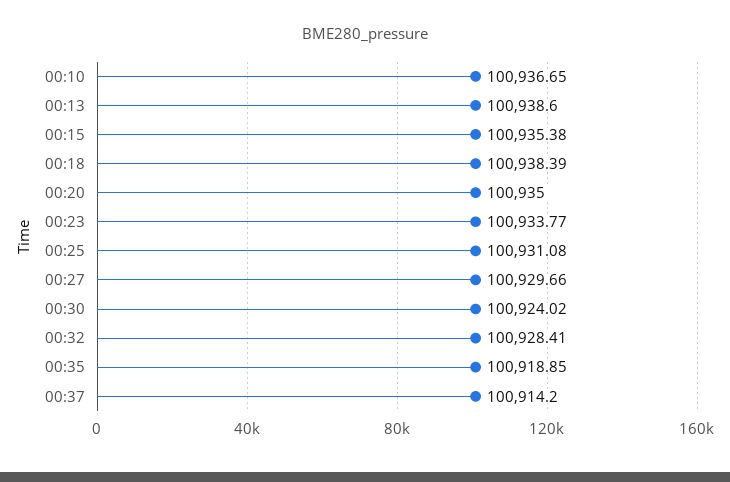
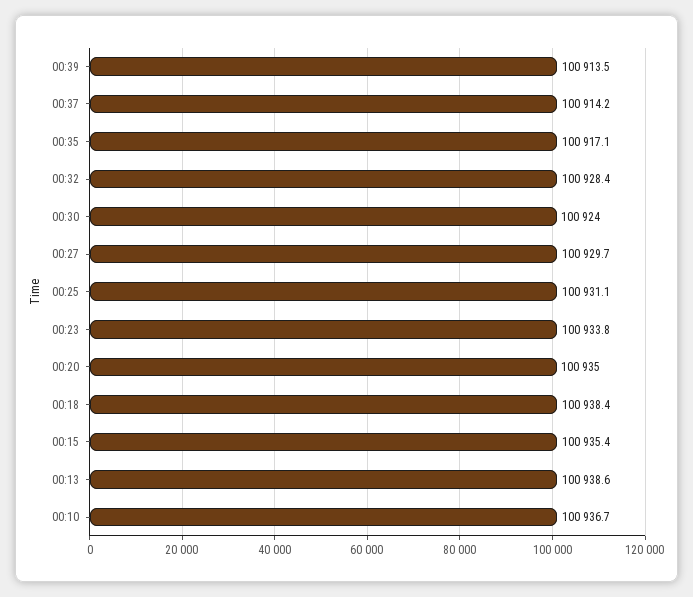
00:35: 100918.85 -> 100917.1
00:39: none -> 100913.5

